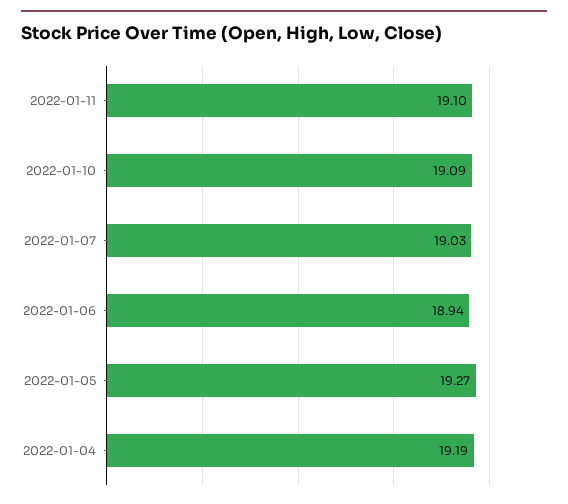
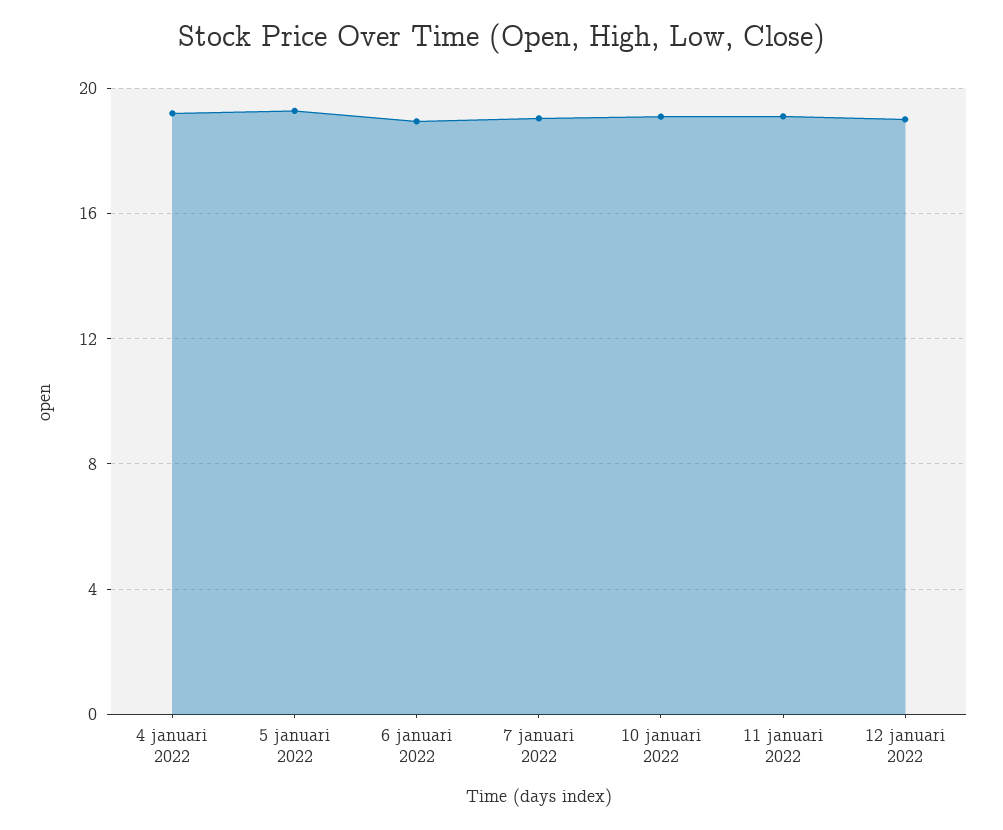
12 januari 2022: none -> 19

